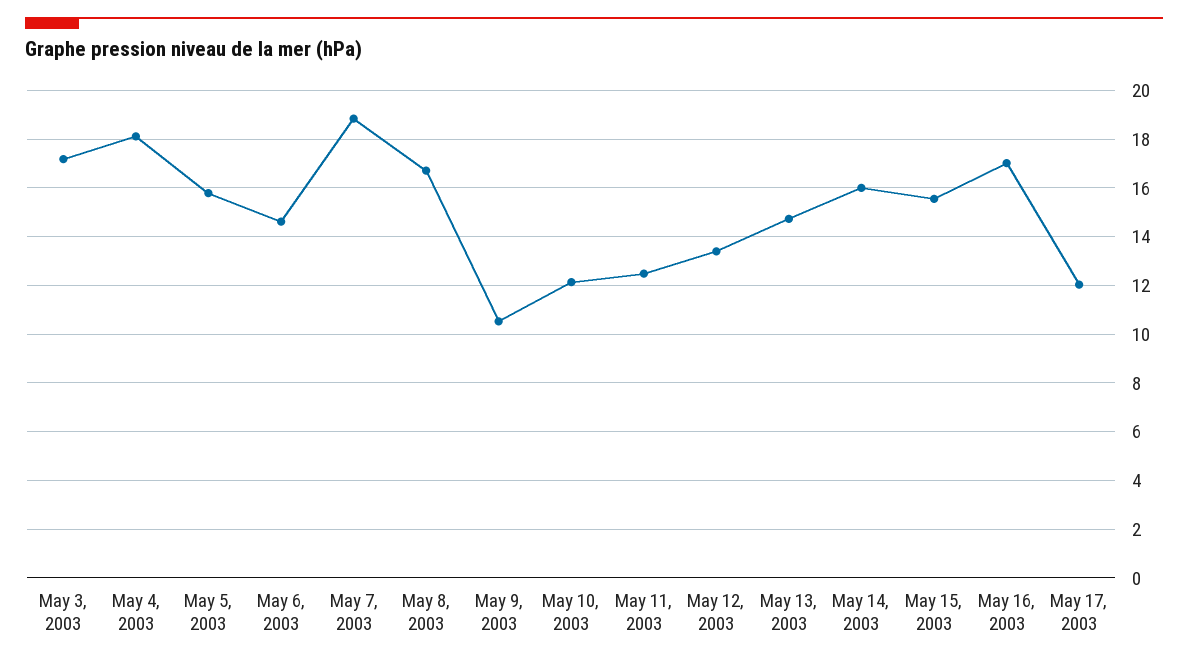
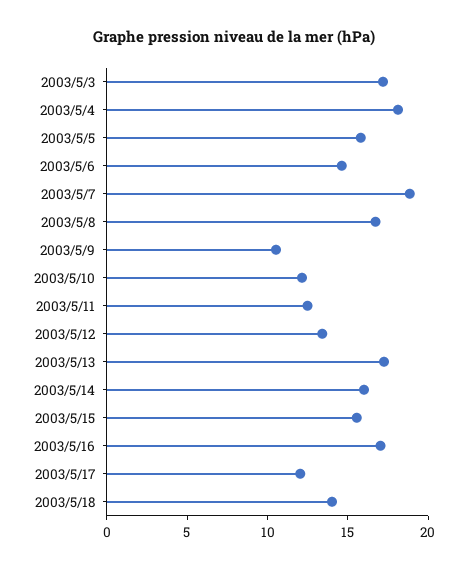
May 13, 2003: 14.75 -> 17
2003/5/18: none -> 14

